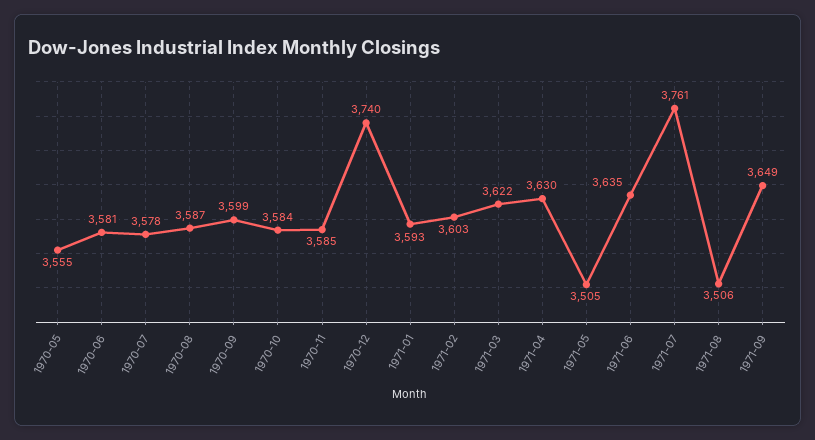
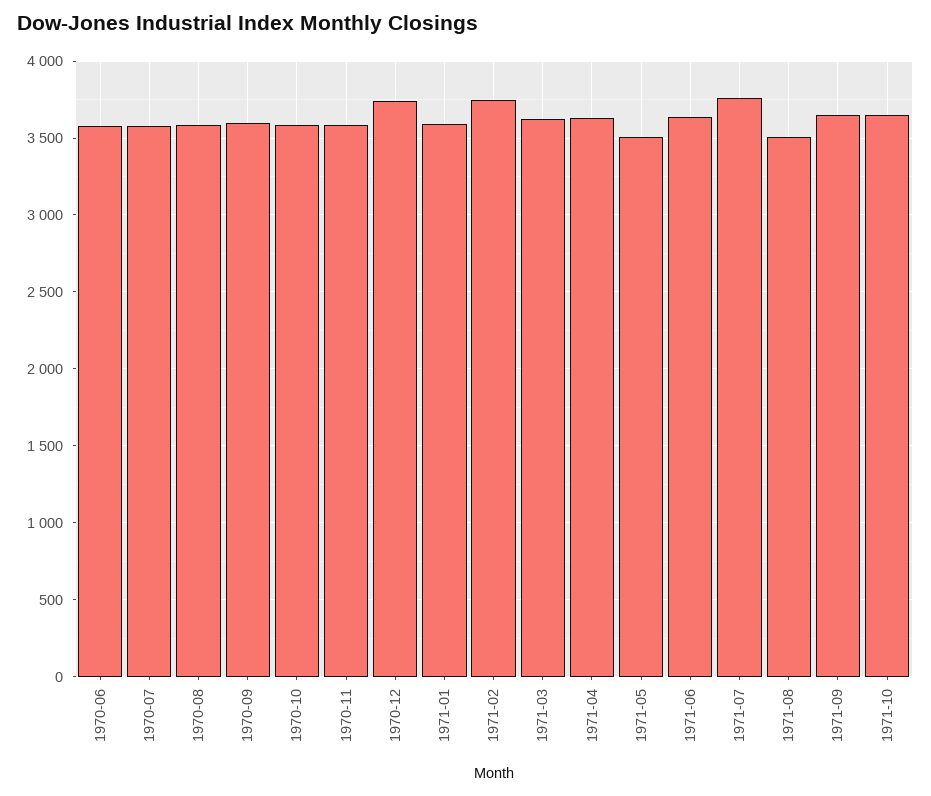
1970-05: 3555 -> none
1971-02: 3603 -> 3750
1971-10: none -> 3650

